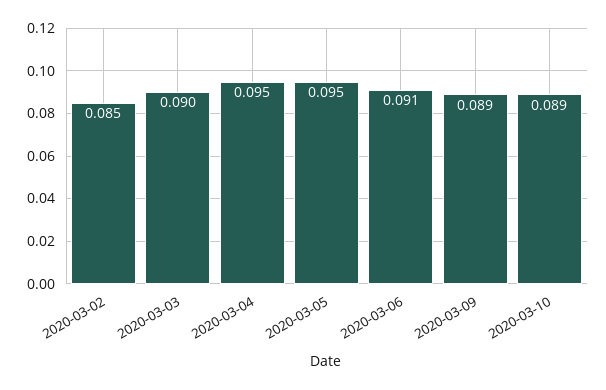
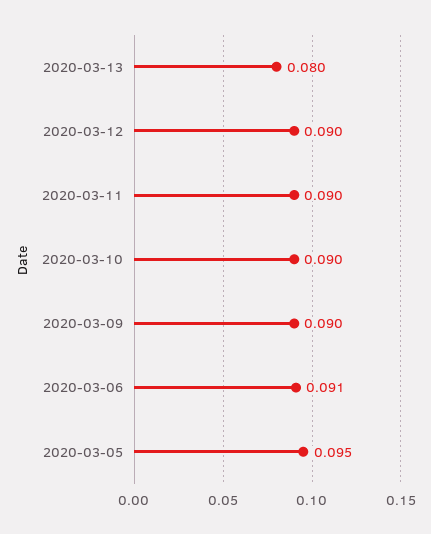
2020-03-02: 0.085 -> none
2020-03-03: 0.09 -> none
2020-03-04: 0.095 -> none
2020-03-09: 0.089 -> 0.09
2020-03-10: 0.089 -> 0.09
2020-03-13: none -> 0.08
2020-03-12: none -> 0.09
2020-03-11: none -> 0.09

